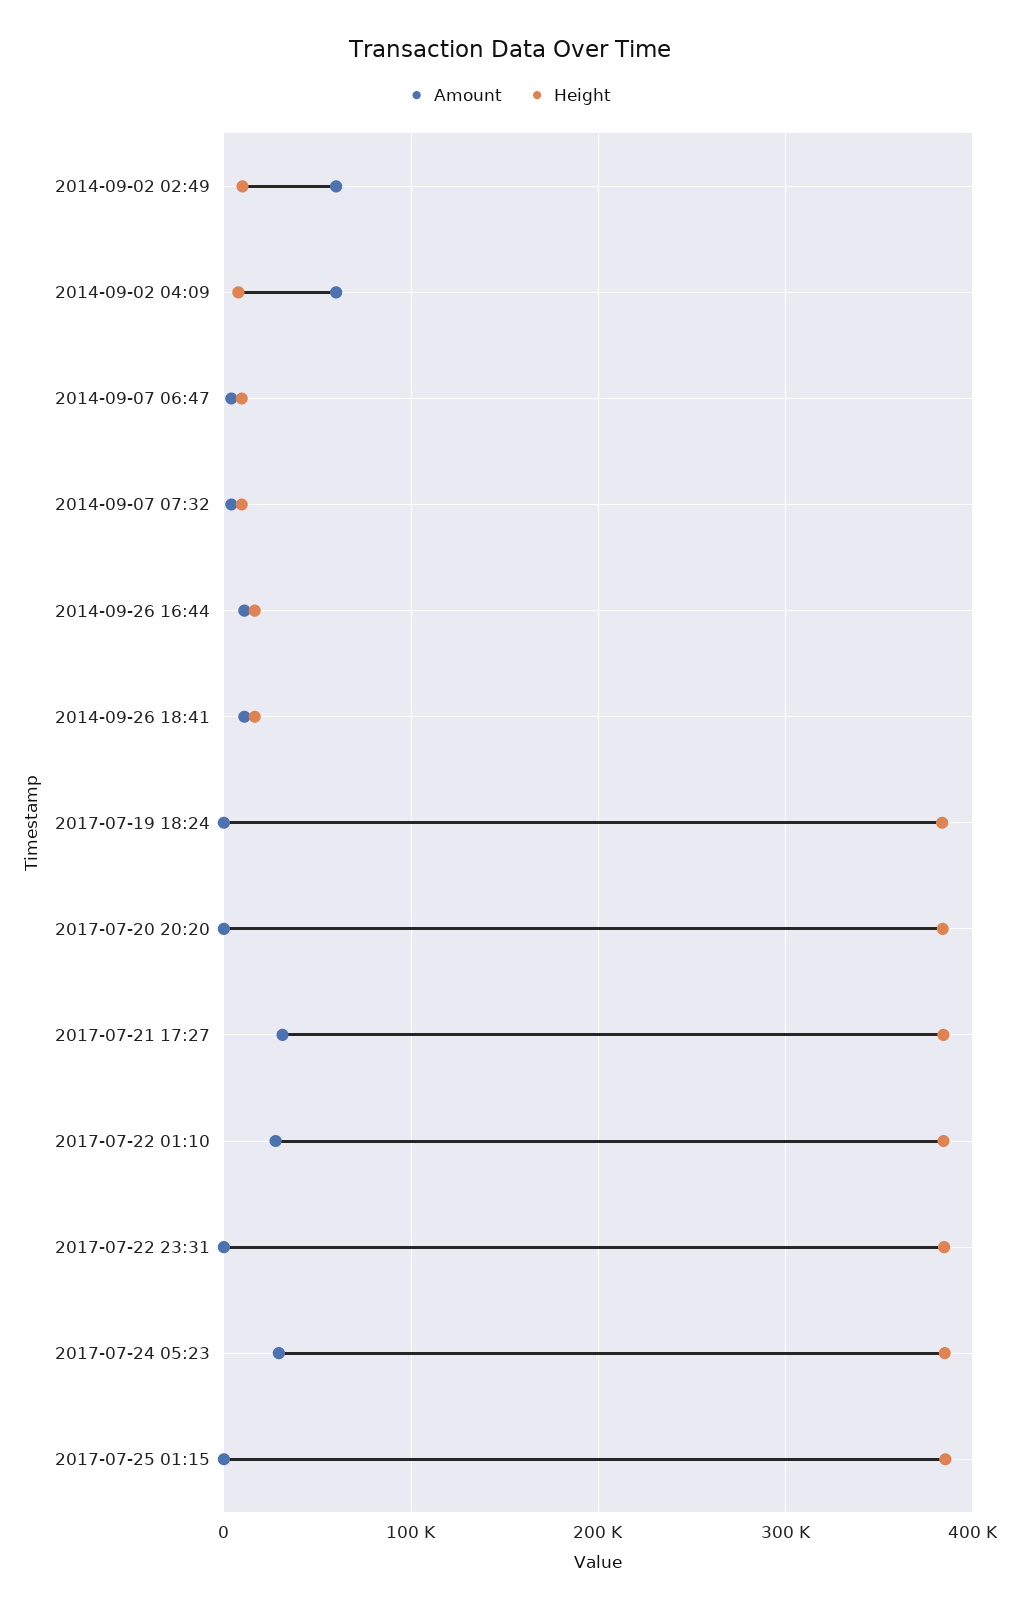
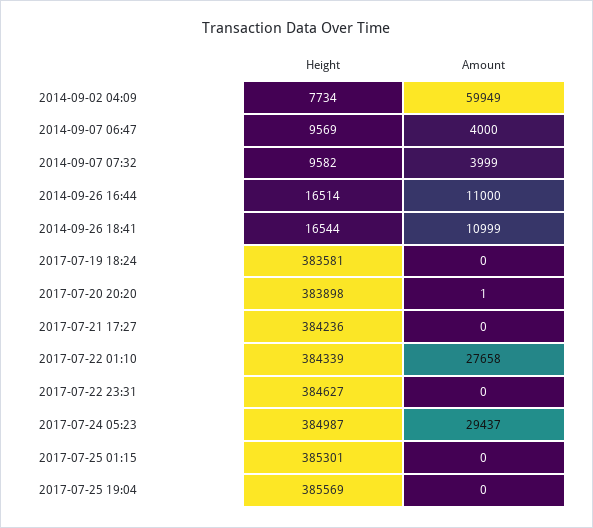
Amount, 2014-09-02 02:49: 60000 -> none
Height, 2014-09-02 02:49: 10000 -> none
Amount, 2017-07-21 17:27: 30000 -> 0
Height, 2017-07-25 19:04: none -> 385569
Amount, 2017-07-25 19:04: none -> 0

